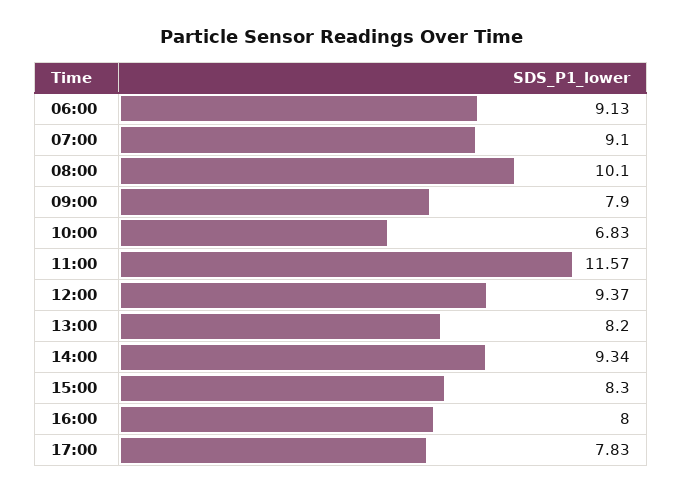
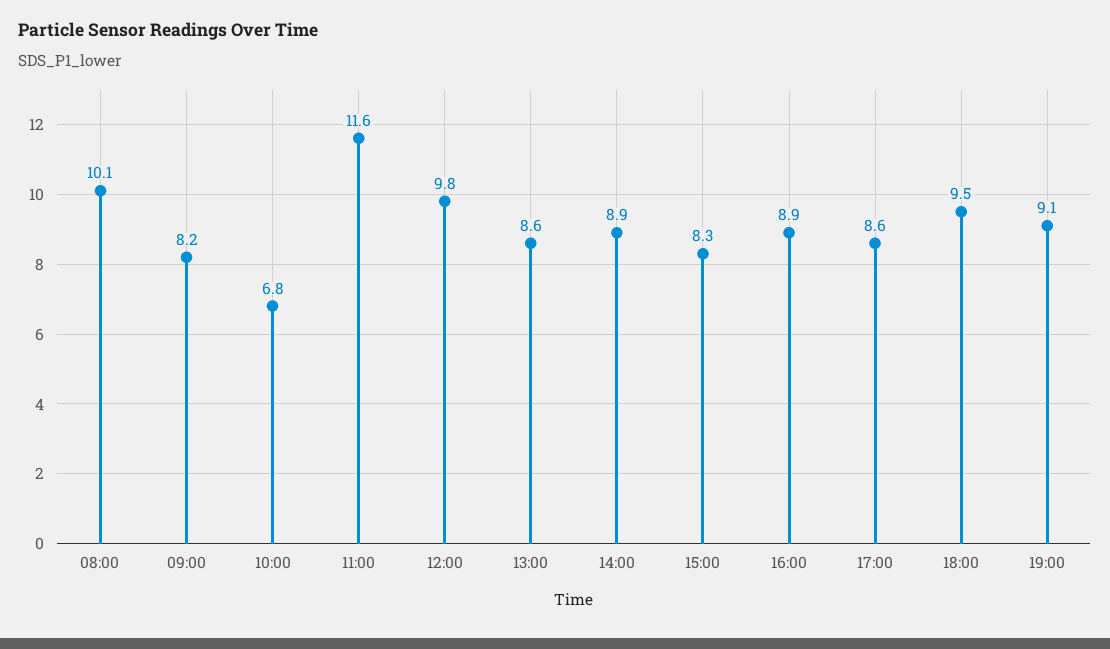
06:00: 9.13 -> none
07:00: 9.1 -> none
09:00: 7.9 -> 8.2
12:00: 9.37 -> 9.8
13:00: 8.2 -> 8.6
14:00: 9.34 -> 8.9
16:00: 8 -> 8.9
17:00: 7.83 -> 8.6
18:00: none -> 9.5
19:00: none -> 9.1

